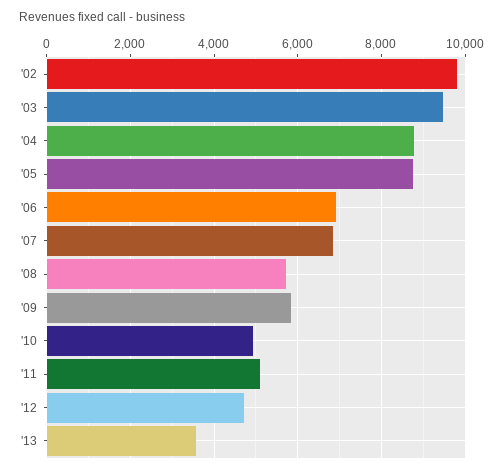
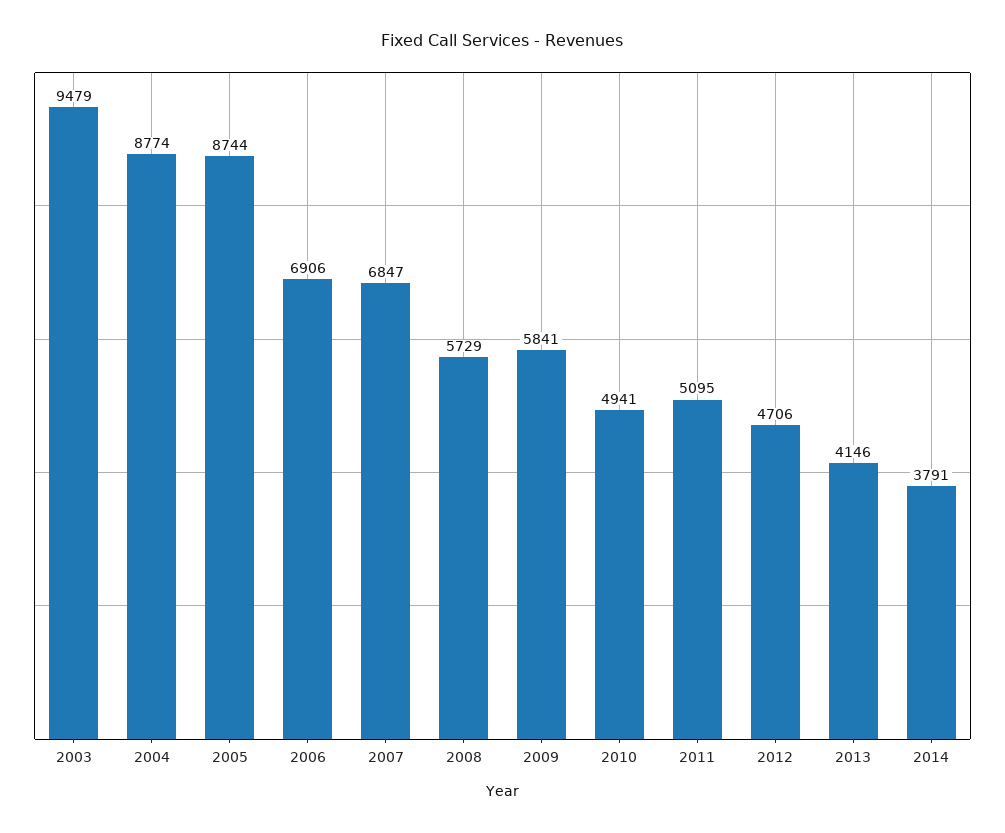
'02: 9800 -> none
'13: 3600 -> 4146
2014: none -> 3791

